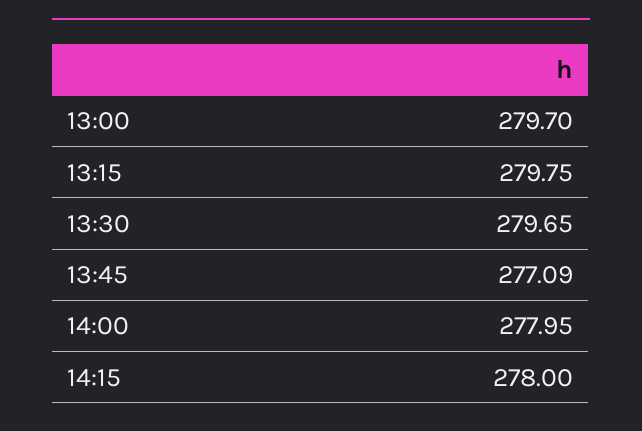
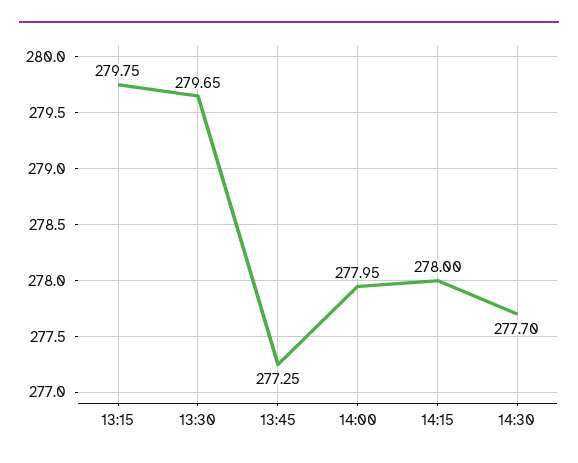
13:00: 279.7 -> none
13:45: 277.09 -> 277.25
14:30: none -> 277.7

